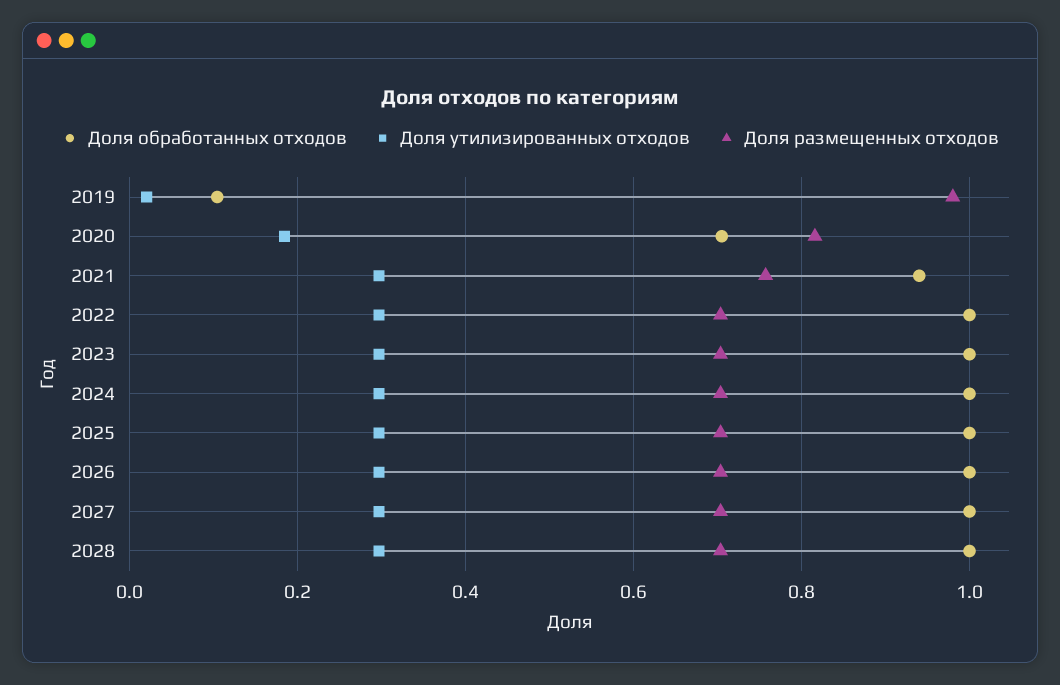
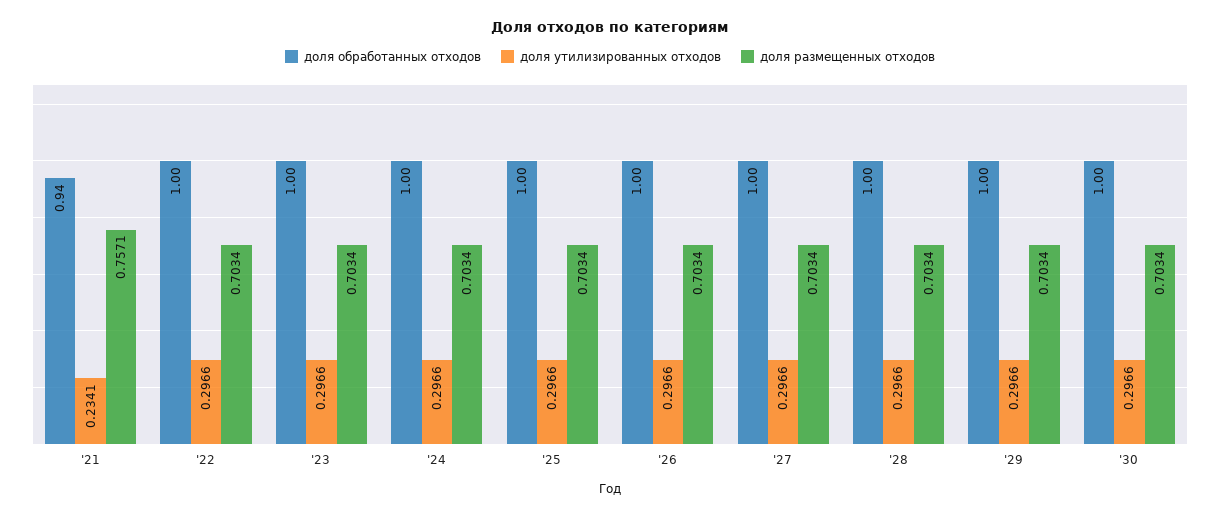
Доля обработанных отходов, 2019: 0.1 -> none
Доля утилизированных отходов, 2019: 0.02 -> none
Доля размещенных отходов, 2019: 0.98 -> none
Доля обработанных отходов, 2020: 0.7 -> none
Доля утилизированных отходов, 2020: 0.18 -> none
Доля размещенных отходов, 2020: 0.82 -> none
Доля утилизированных отходов, 2021: 0.3 -> 0.2341
Доля обработанных отходов, '29: none -> 1
Доля утилизированных отходов, '29: none -> 0.2966
Доля размещенных отходов, '29: none -> 0.7034
Доля обработанных отходов, '30: none -> 1
Доля утилизированных отходов, '30: none -> 0.2966
Доля размещенных отходов, '30: none -> 0.7034

